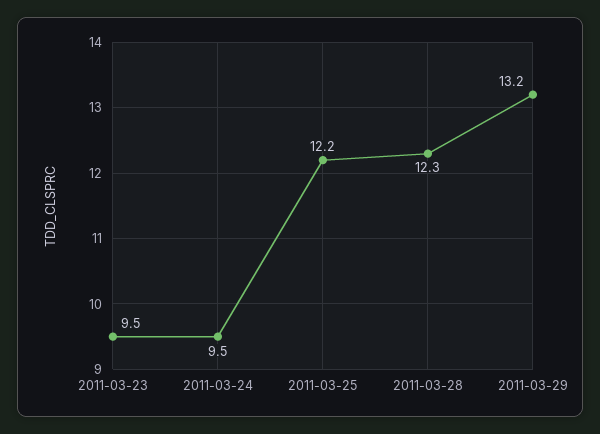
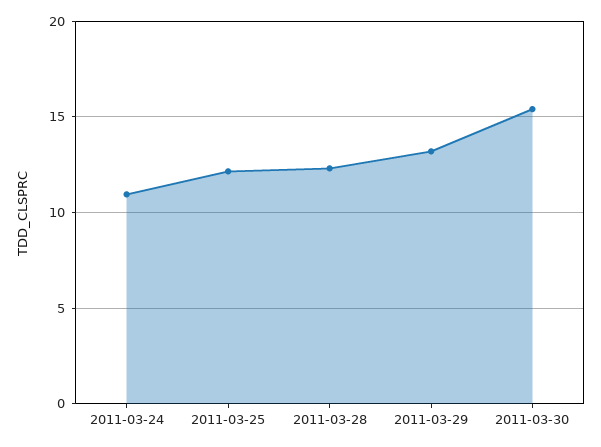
2011-03-23: 9.5 -> none
2011-03-24: 9.5 -> 11
2011-03-30: none -> 15.5

